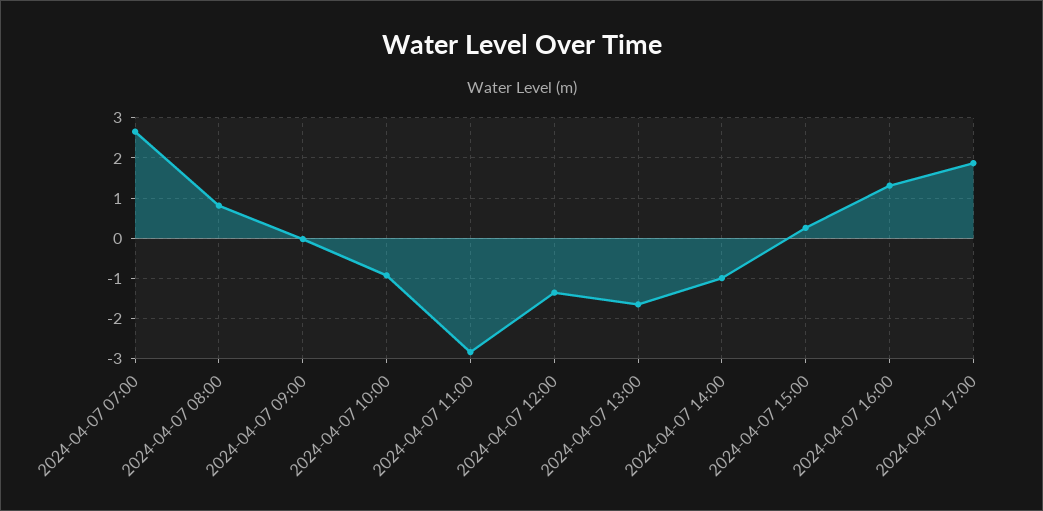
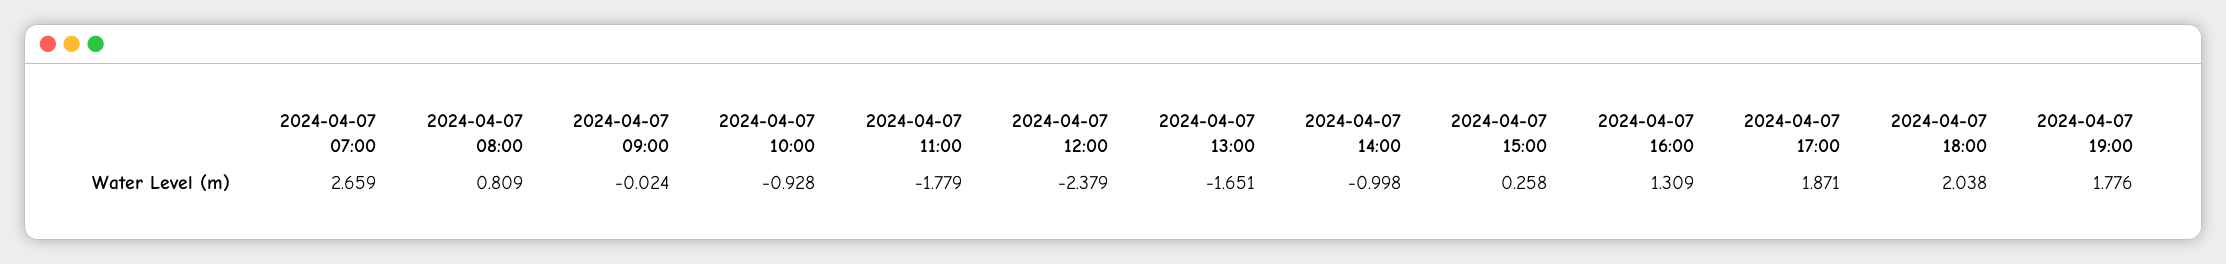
2024-04-07 11:00: -2.8 -> -1.779
2024-04-07 12:00: -1.4 -> -2.379
2024-04-07 18:00: none -> 2.038
2024-04-07 19:00: none -> 1.776

